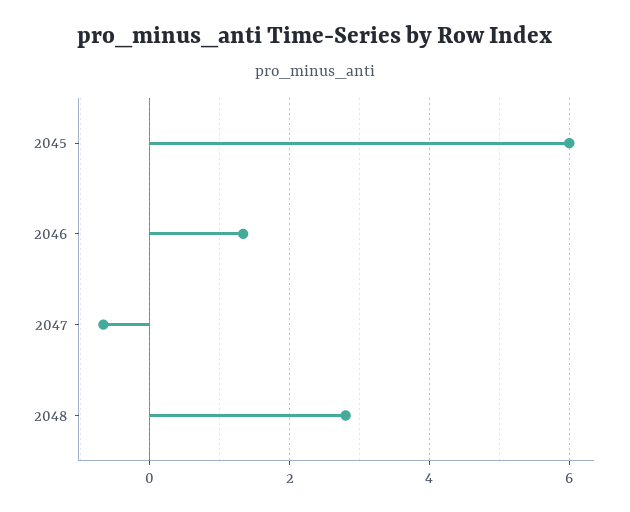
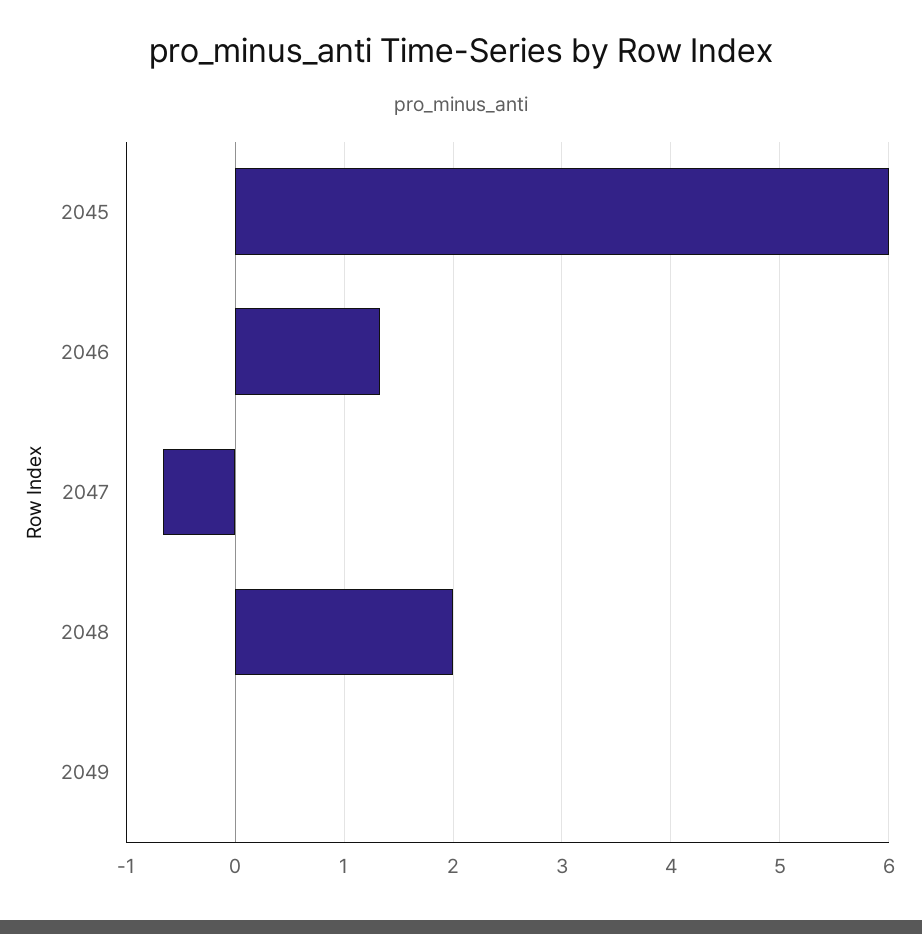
2048: 2.8 -> 2
2049: none -> 0

